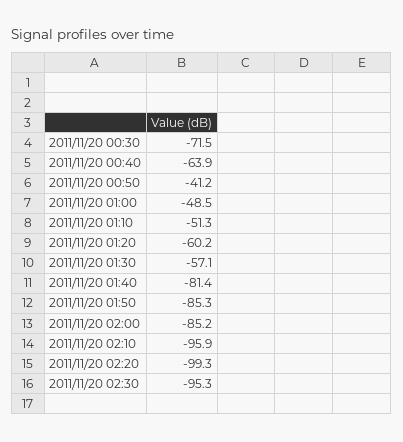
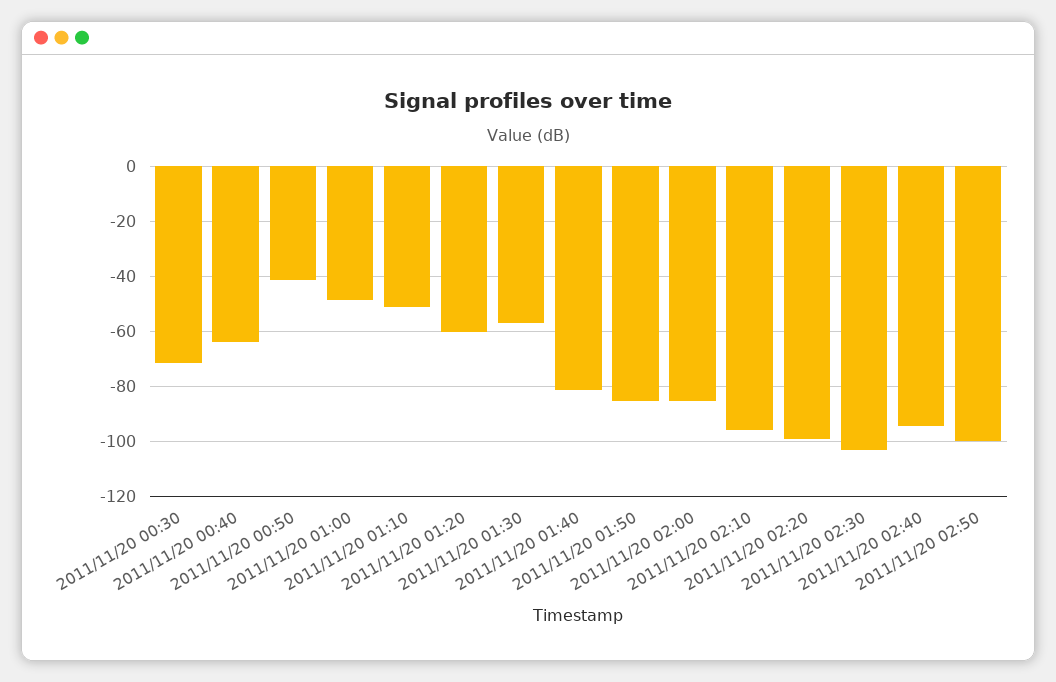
2011/11/20 02:30: -95.3 -> -102.5
2011/11/20 02:40: none -> -95
2011/11/20 02:50: none -> -100

